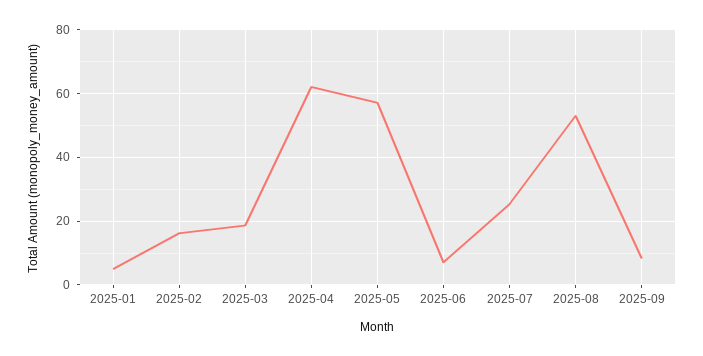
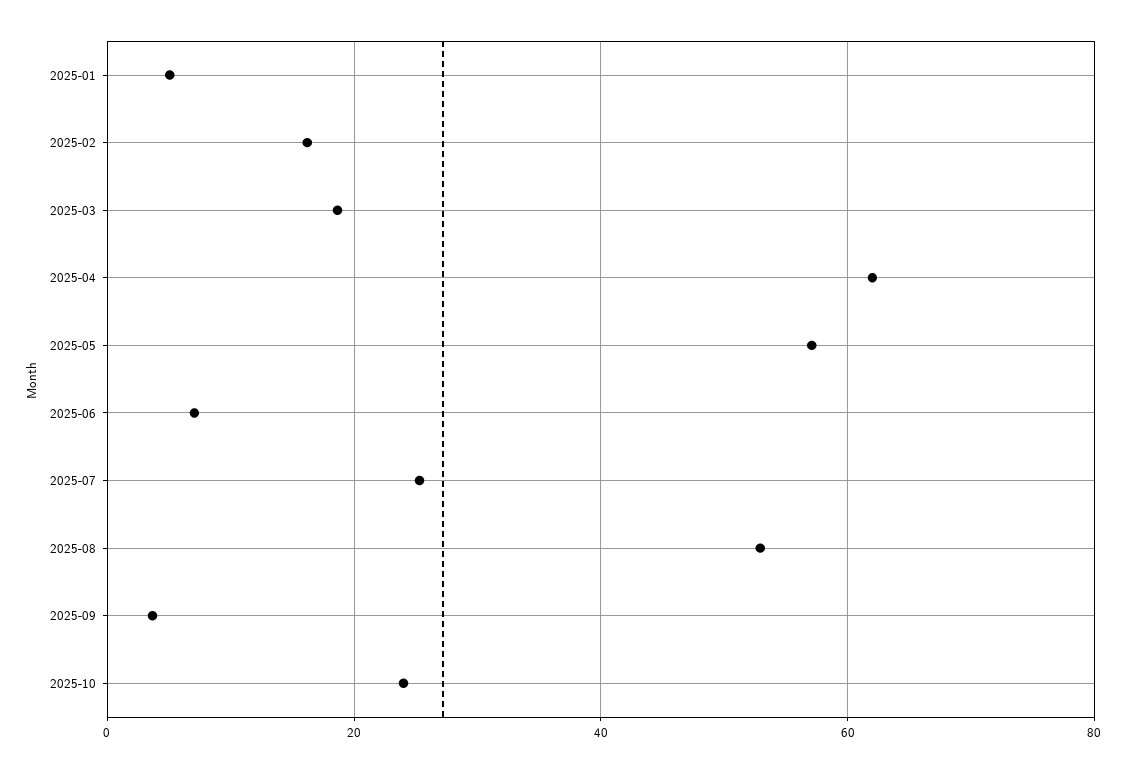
2025-09: 8 -> 4
2025-10: none -> 24

